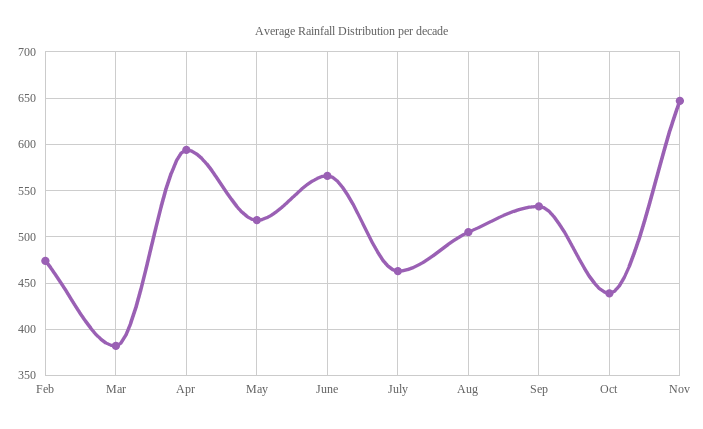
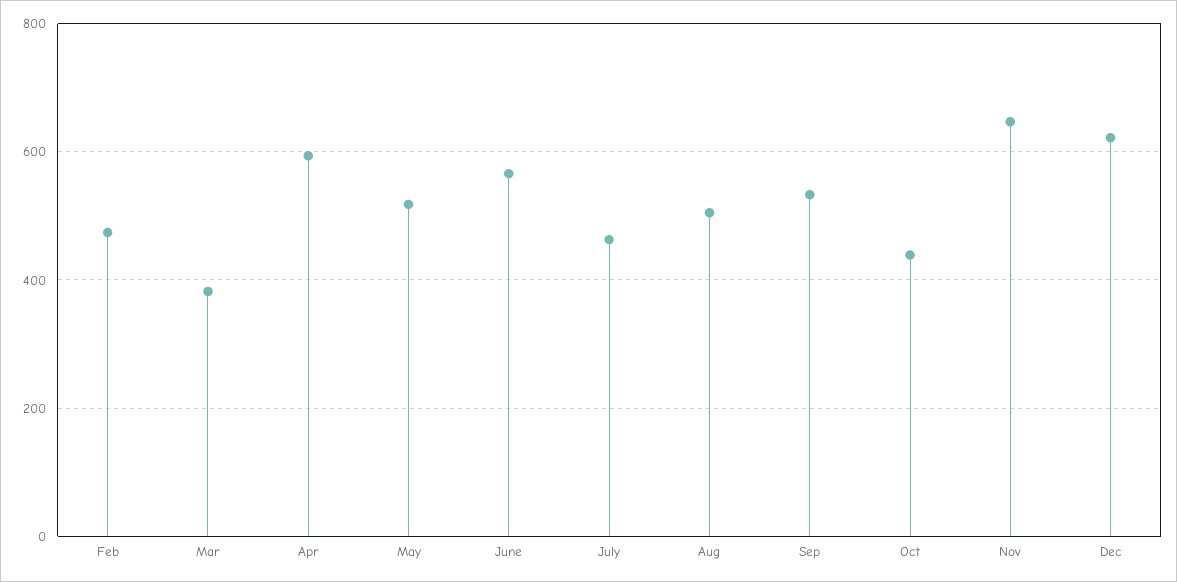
Dec: none -> 620

